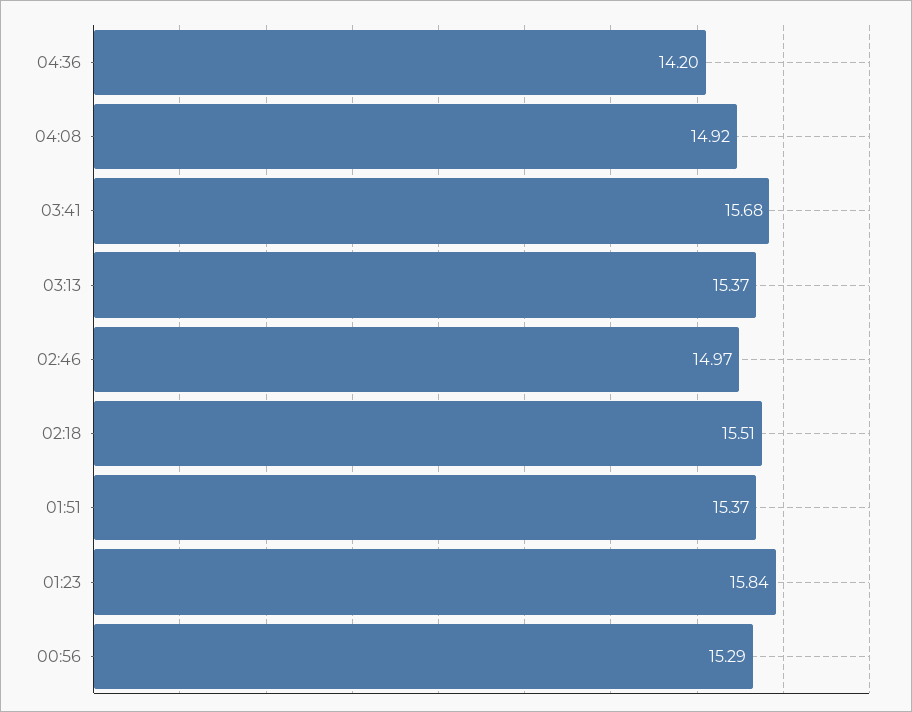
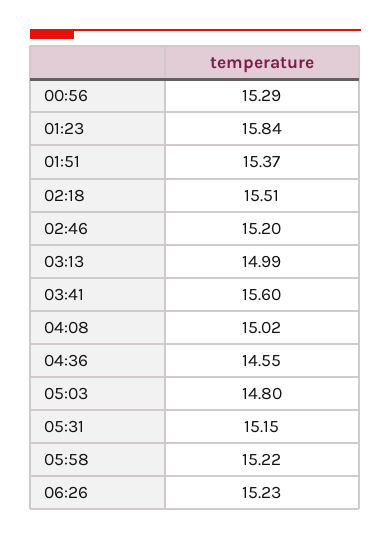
04:36: 14.2 -> 14.55
04:08: 14.92 -> 15.02
03:41: 15.68 -> 15.6
03:13: 15.37 -> 14.99
02:46: 14.97 -> 15.2
05:03: none -> 14.8
05:31: none -> 15.15
05:58: none -> 15.22
06:26: none -> 15.23

